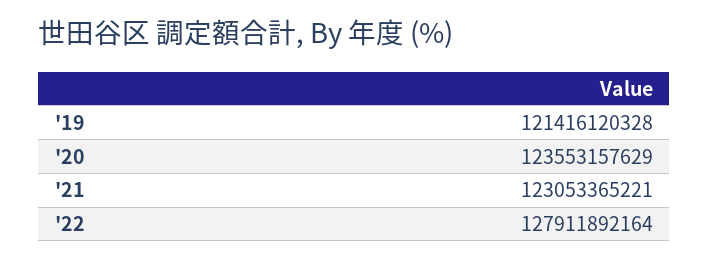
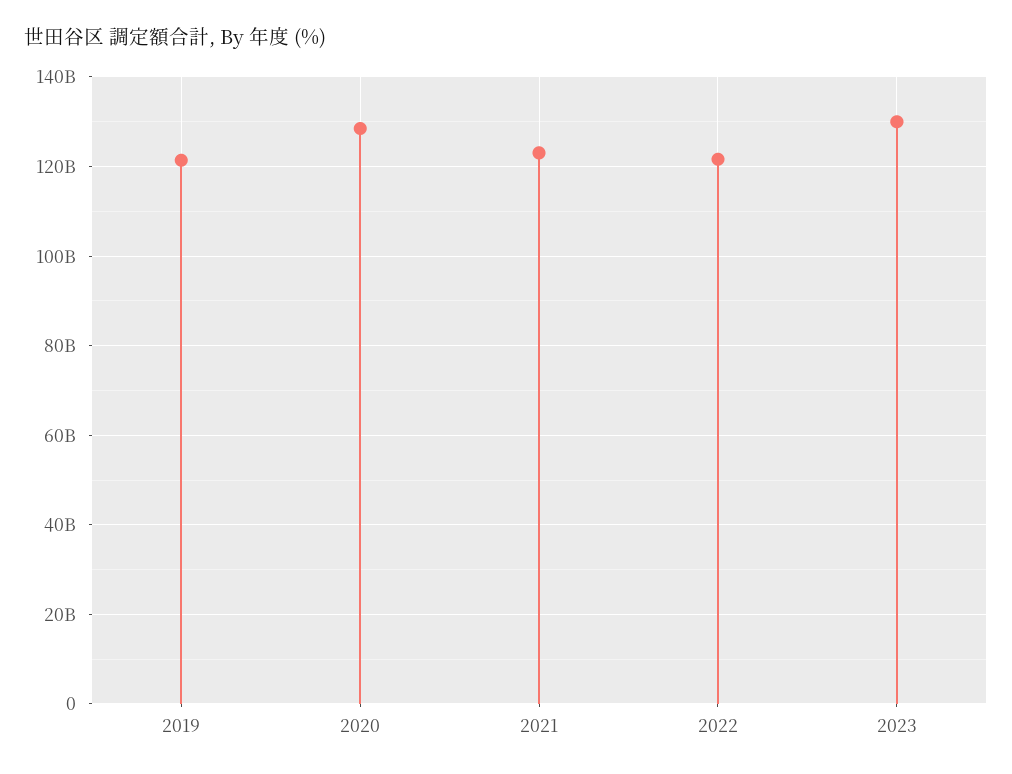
'20: 123553157629 -> 128000000000
'22: 127911892164 -> 122000000000
2023: none -> 130000000000

